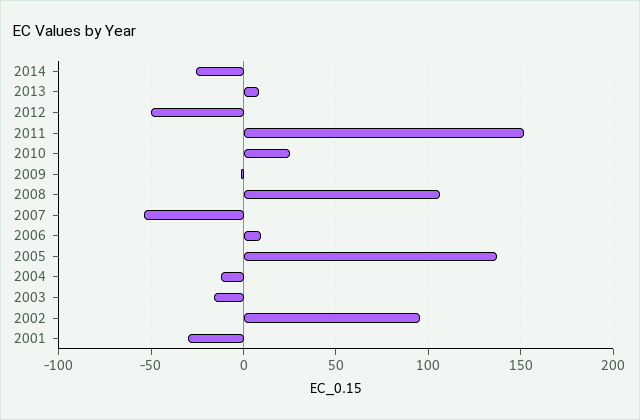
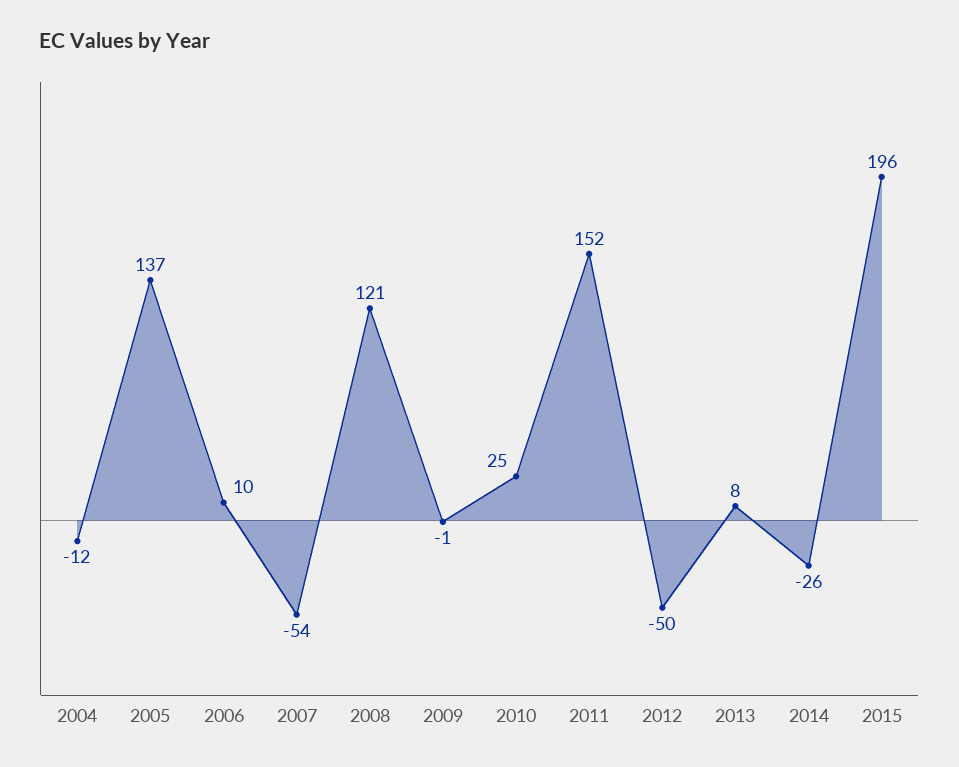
2008: 105 -> 121
2003: -15 -> none
2002: 95 -> none
2001: -30 -> none
2015: none -> 196

